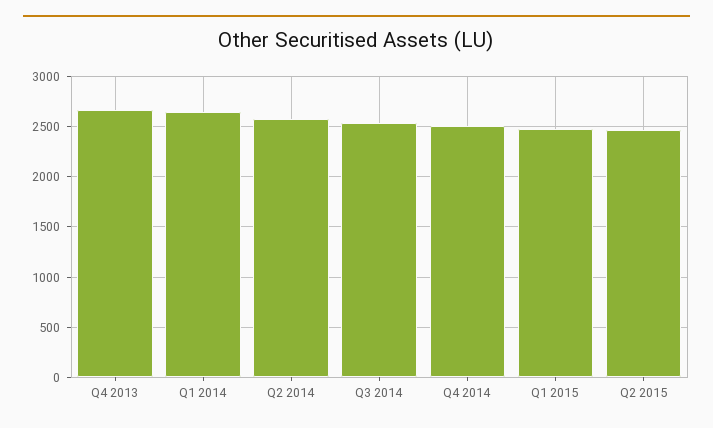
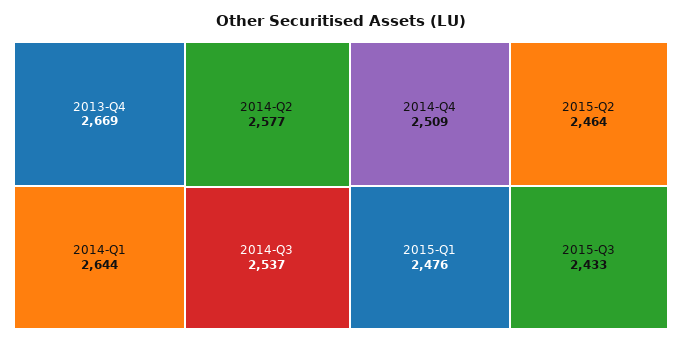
2015-Q3: none -> 2433

